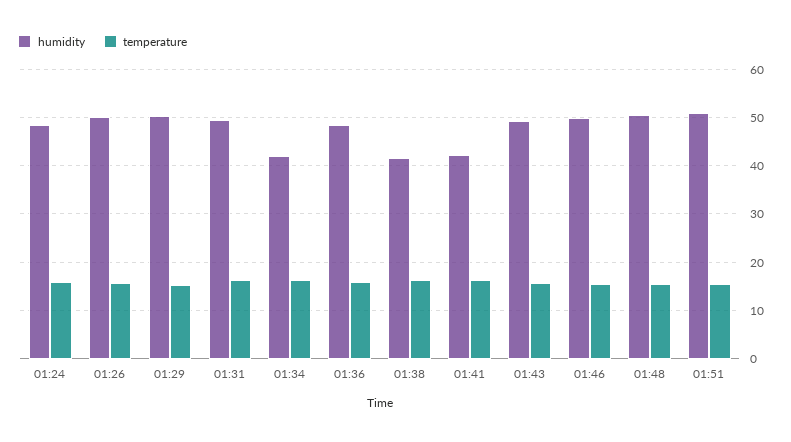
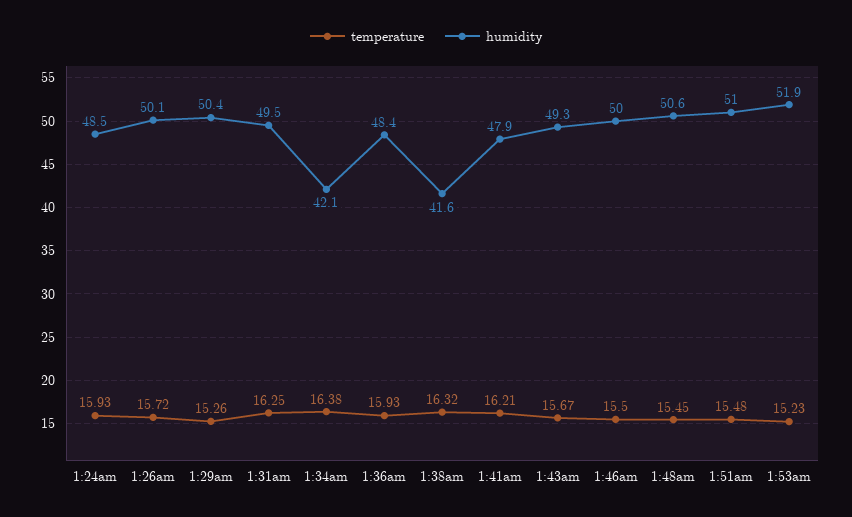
humidity, 01:41: 42 -> 47.9
temperature, 1:53am: none -> 15.23
humidity, 1:53am: none -> 51.9

